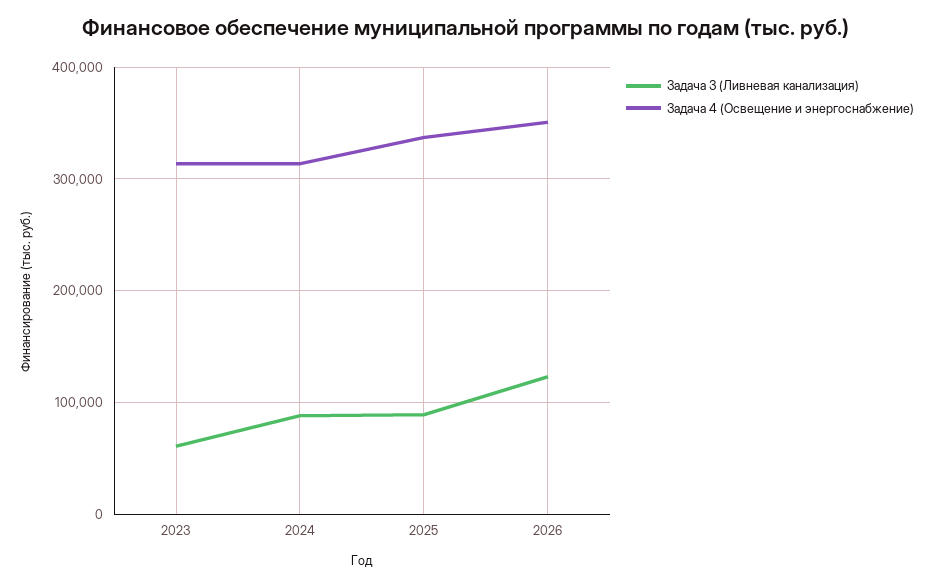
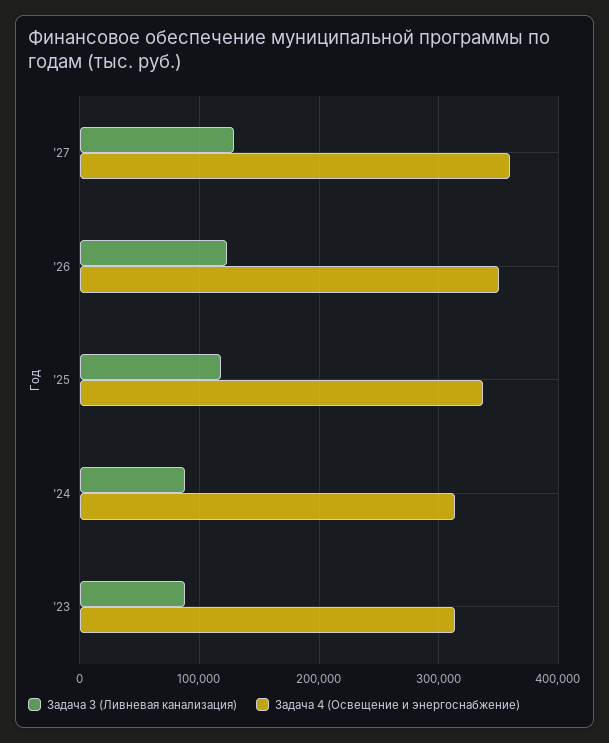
Задача 3 (Ливневая канализация), 2023: 60000 -> 90000
Задача 3 (Ливневая канализация), 2025: 90000 -> 120000
Задача 3 (Ливневая канализация), '27: none -> 130000
Задача 4 (Освещение и энергоснабжение), '27: none -> 360000

